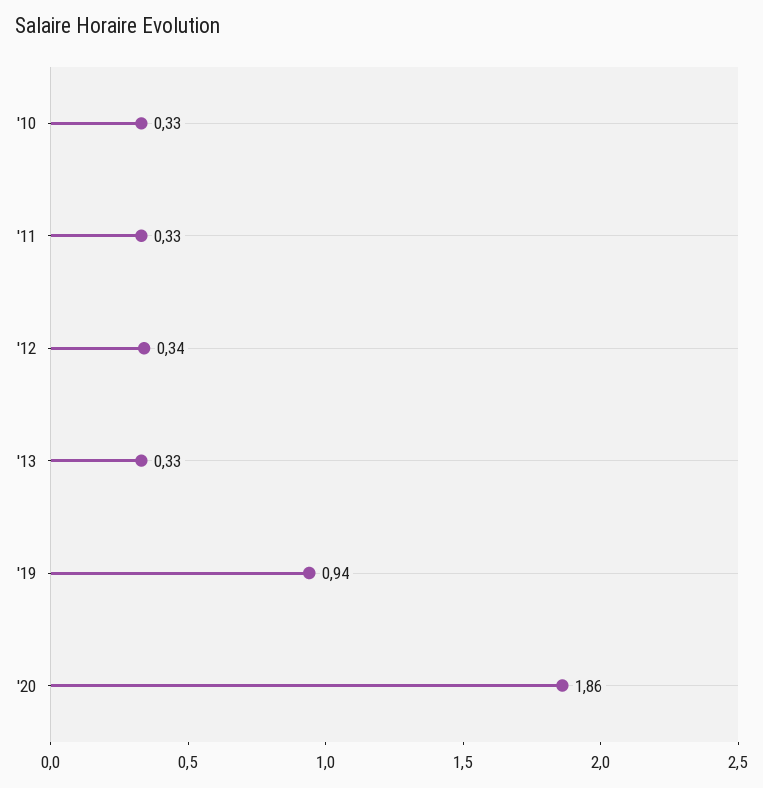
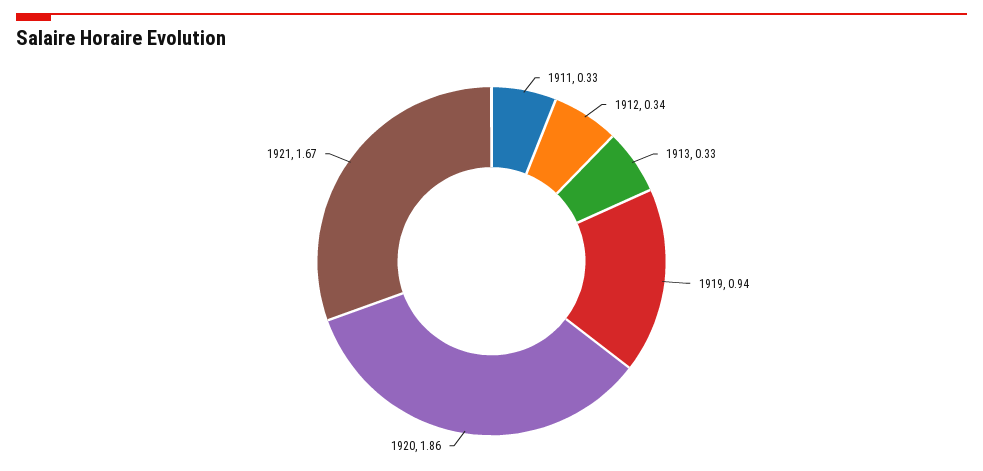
'10: 0.33 -> none
1921: none -> 1.67

